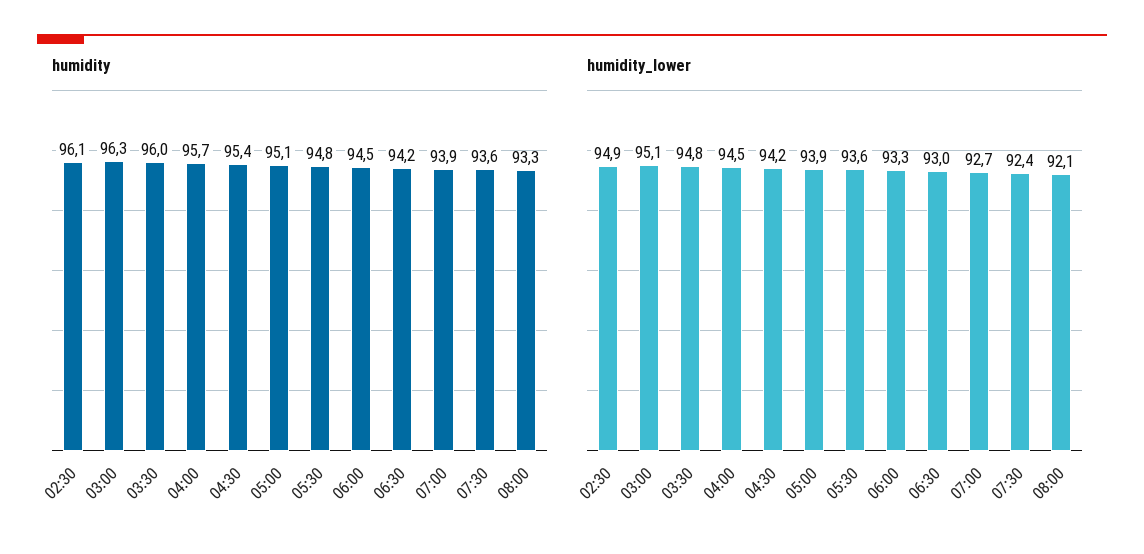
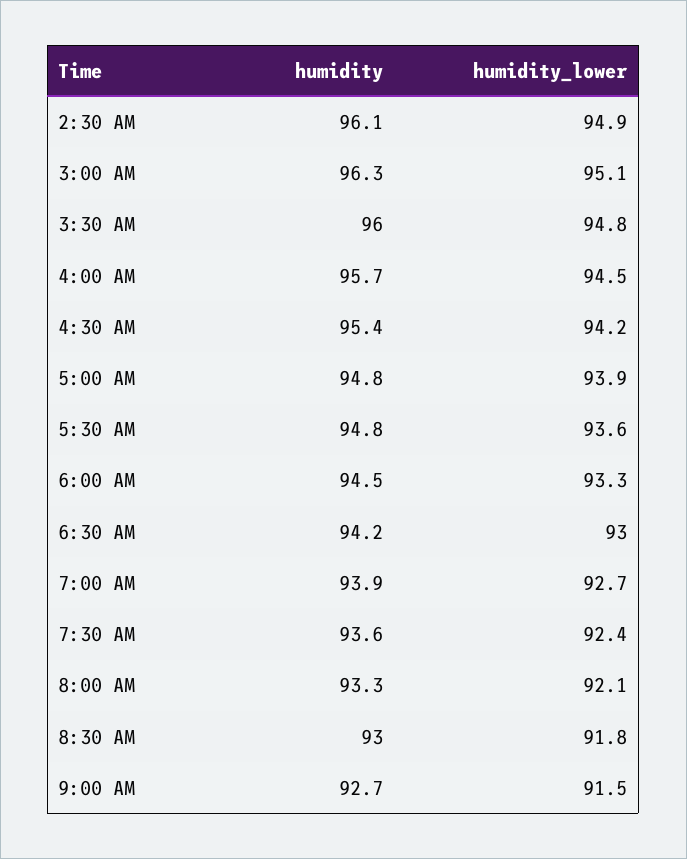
humidity, 05:00: 95.1 -> 94.8
humidity, 8:30 AM: none -> 93
humidity_lower, 8:30 AM: none -> 91.8
humidity, 9:00 AM: none -> 92.7
humidity_lower, 9:00 AM: none -> 91.5

